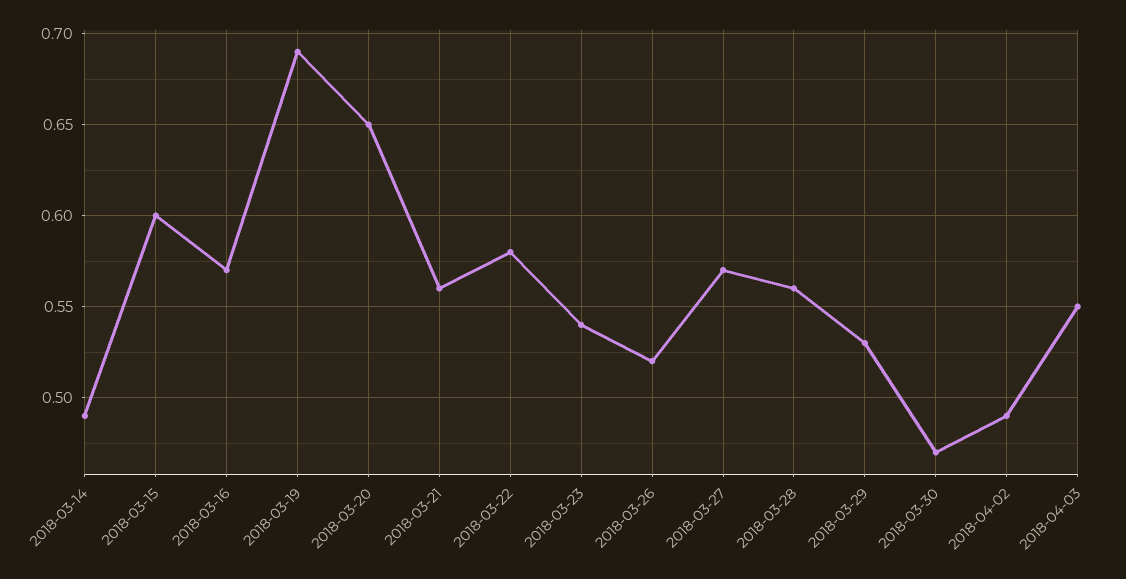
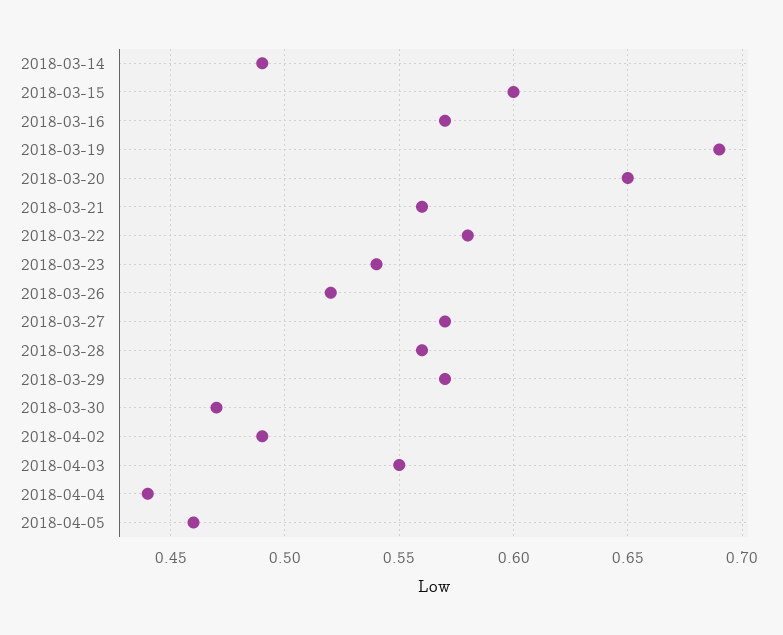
2018-03-29: 0.53 -> 0.57
2018-04-04: none -> 0.44
2018-04-05: none -> 0.46

